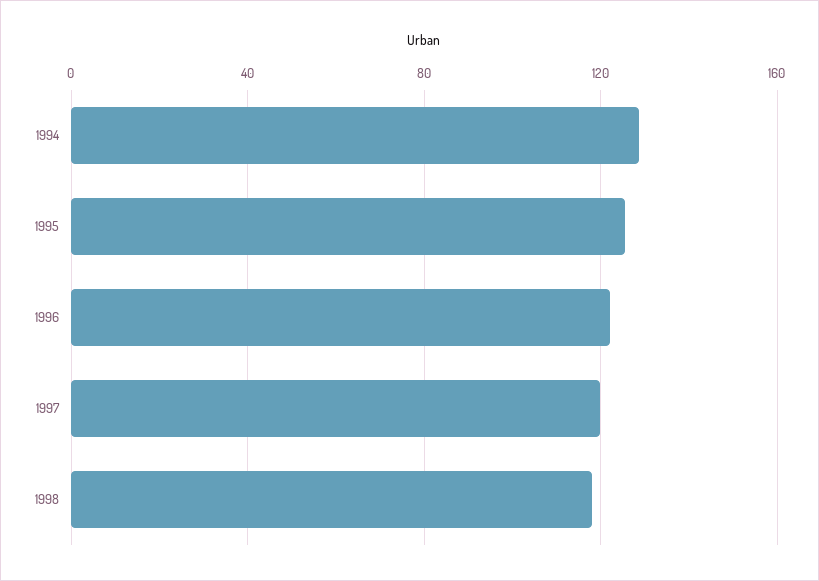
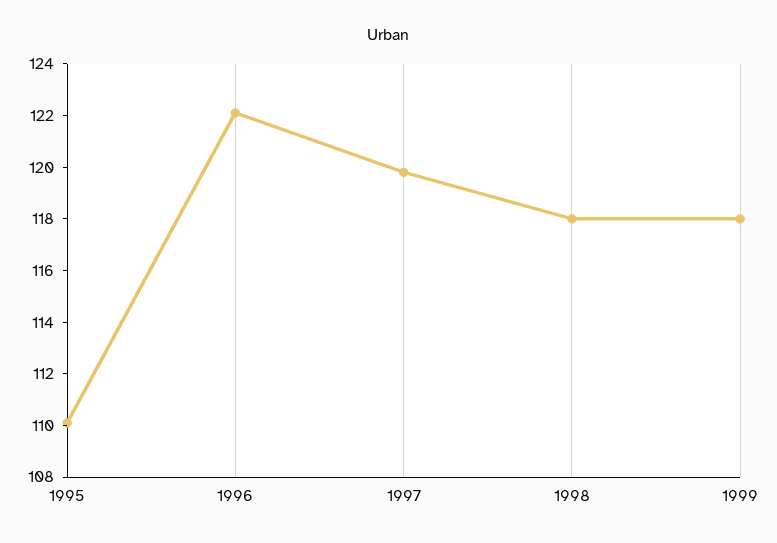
1994: 130 -> none
1995: 125 -> 110
1999: none -> 118

